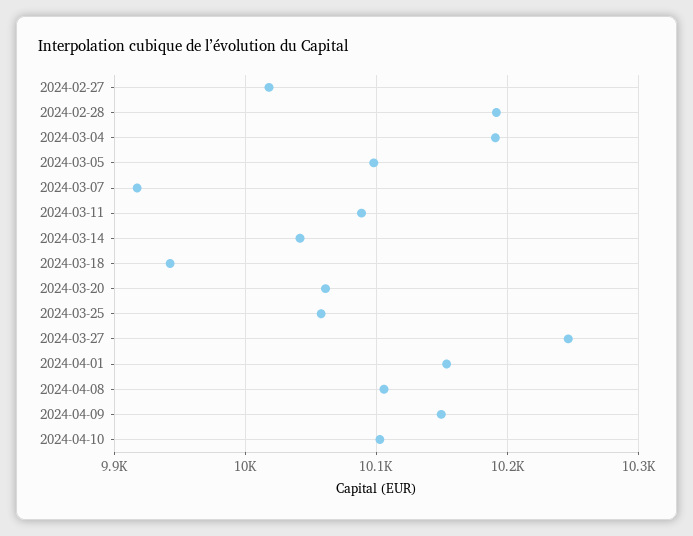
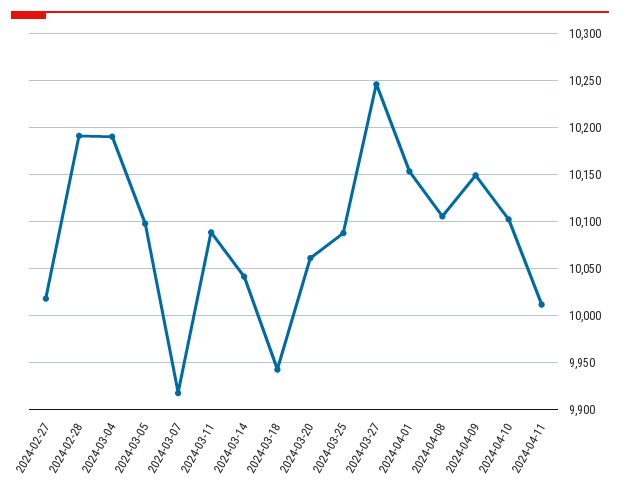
2024-03-25: 10060 -> 10090
2024-04-11: none -> 10010

